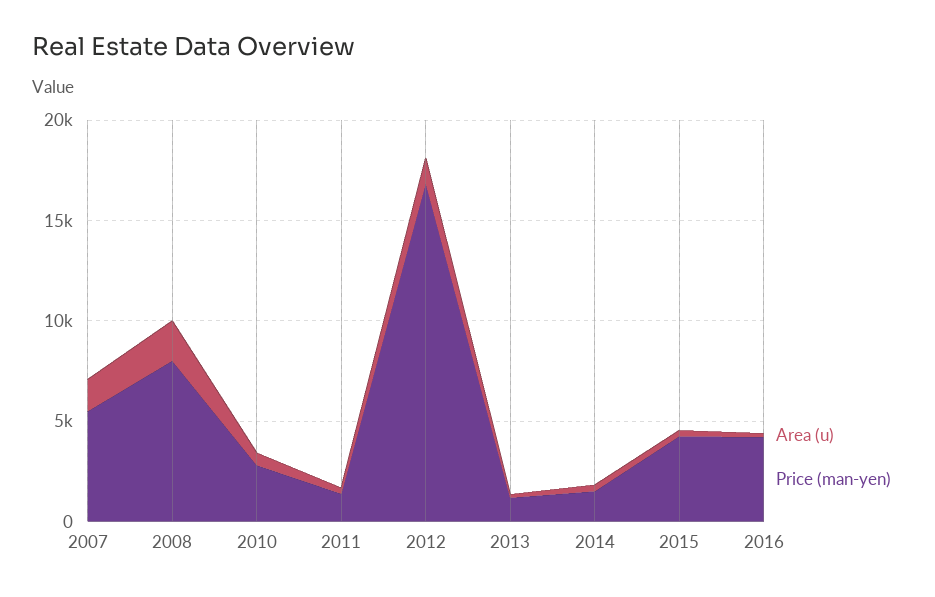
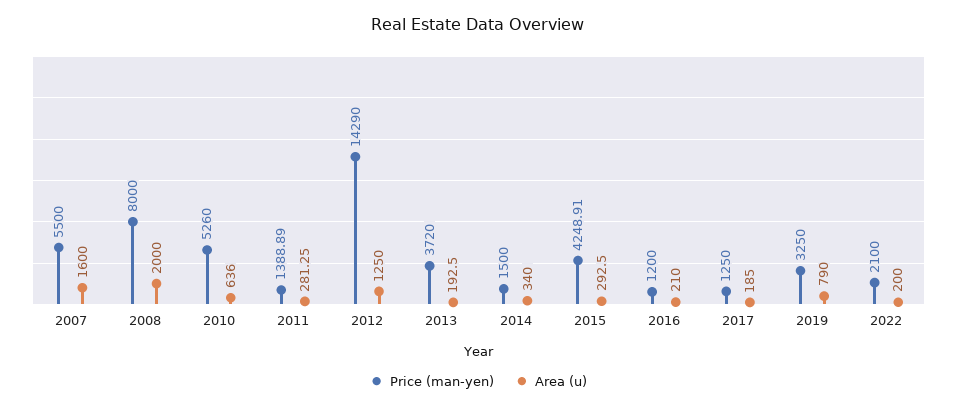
Price (man-yen), 2010: 3000 -> 5260
Price (man-yen), 2012: 17000 -> 14290
Price (man-yen), 2013: 1000 -> 3720
Price (man-yen), 2016: 4000 -> 1200
Price (man-yen), 2017: none -> 1250
Area (u), 2017: none -> 185
Price (man-yen), 2019: none -> 3250
Area (u), 2019: none -> 790
Price (man-yen), 2022: none -> 2100
Area (u), 2022: none -> 200

